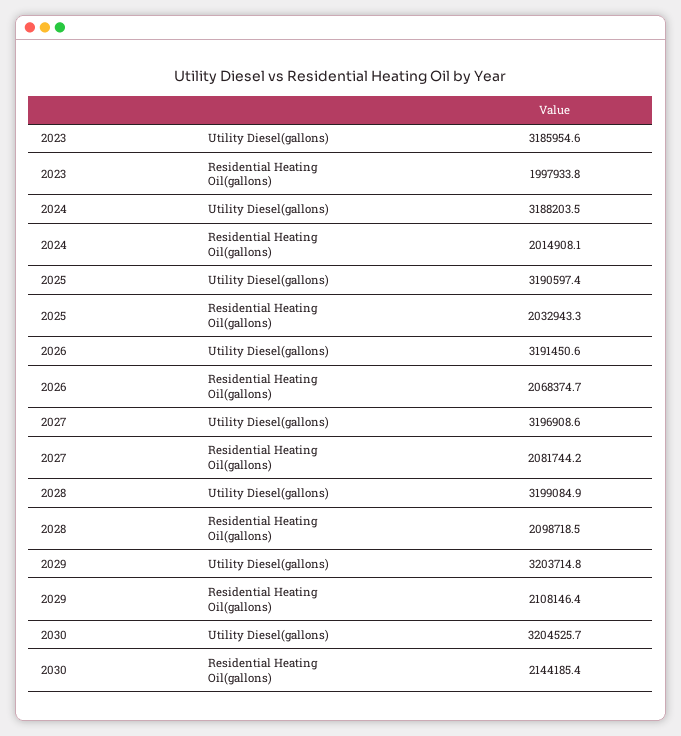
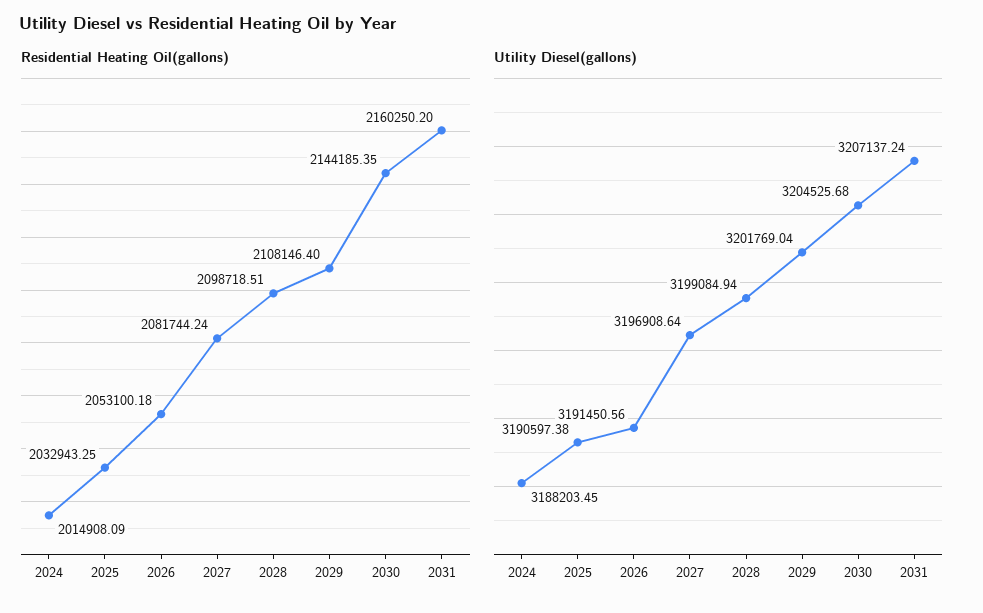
Utility Diesel(gallons), 2023: 3185954.6 -> none
Residential Heating Oil(gallons), 2023: 1997933.8 -> none
Residential Heating Oil(gallons), 2026: 2068374.7 -> 2053100.18
Utility Diesel(gallons), 2029: 3203714.8 -> 3201769.04
Residential Heating Oil(gallons), 2031: none -> 2160250.2
Utility Diesel(gallons), 2031: none -> 3207137.24

